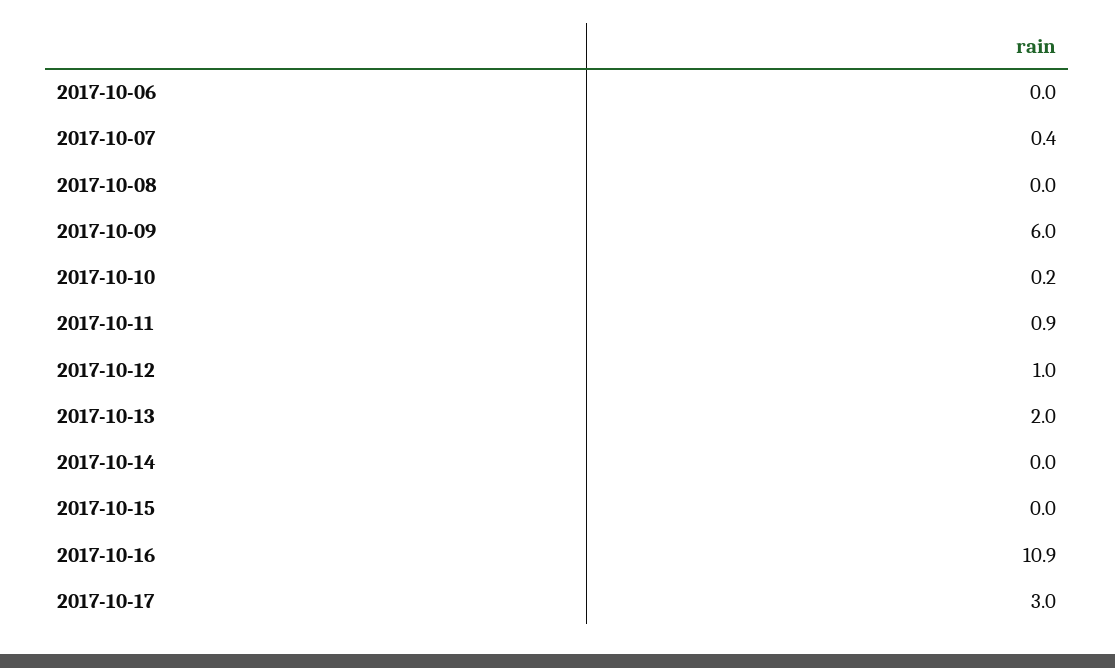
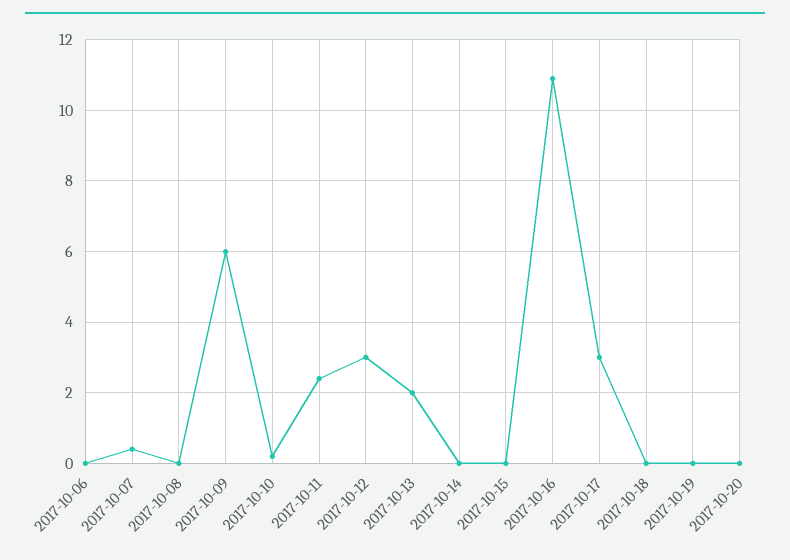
2017-10-11: 0.9 -> 2.5
2017-10-12: 1 -> 3
2017-10-18: none -> 0
2017-10-19: none -> 0
2017-10-20: none -> 0

